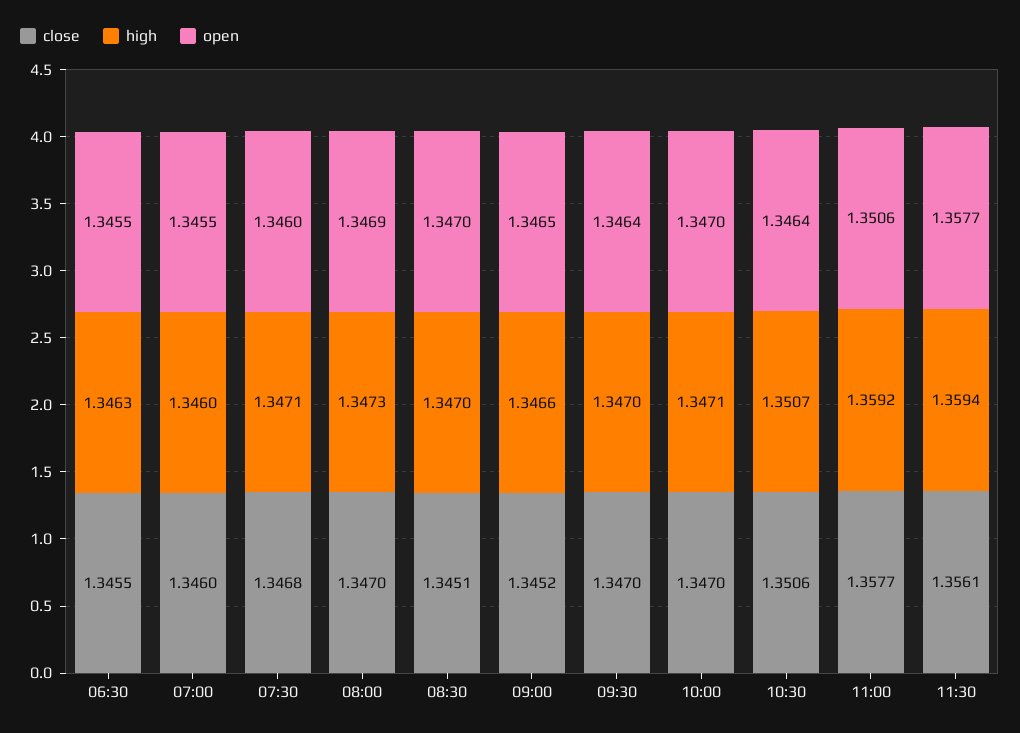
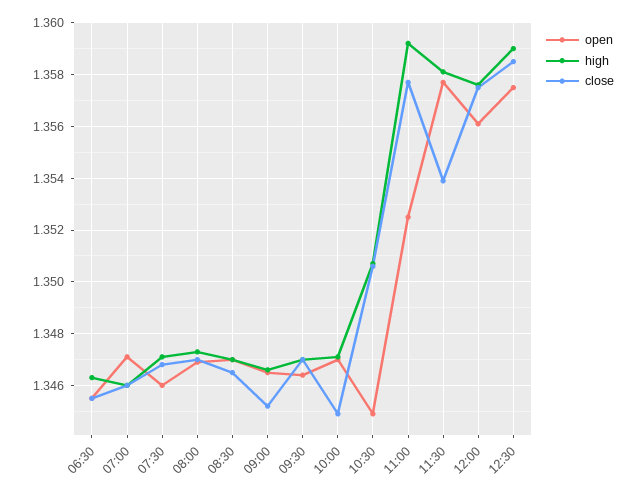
open, 07:00: 1.3455 -> 1.347
close, 08:30: 1.3451 -> 1.3465
close, 10:00: 1.347 -> 1.345
open, 10:30: 1.3464 -> 1.345
open, 11:00: 1.3506 -> 1.3525
close, 11:30: 1.3561 -> 1.354
high, 11:30: 1.3594 -> 1.358
open, 12:00: none -> 1.356
high, 12:00: none -> 1.3575
close, 12:00: none -> 1.3575
open, 12:30: none -> 1.3575
high, 12:30: none -> 1.359
close, 12:30: none -> 1.3585

